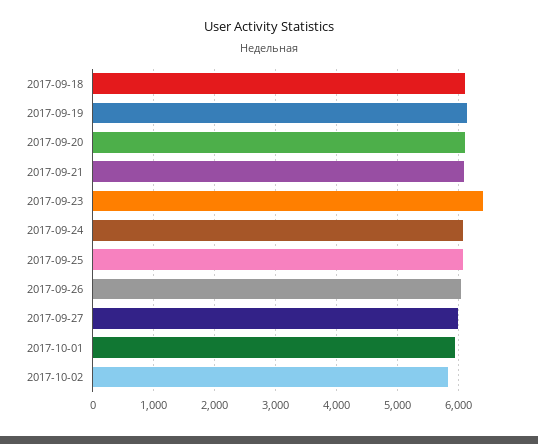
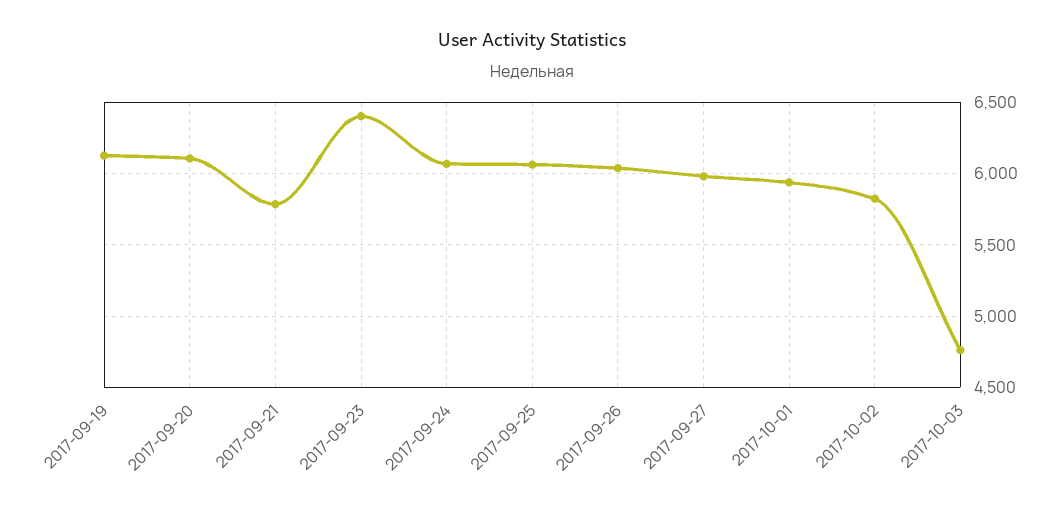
2017-09-18: 6100 -> none
2017-09-21: 6100 -> 5800
2017-10-03: none -> 4750

